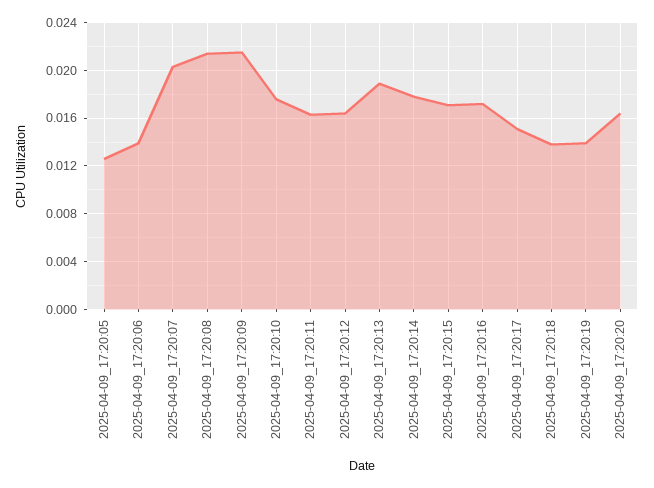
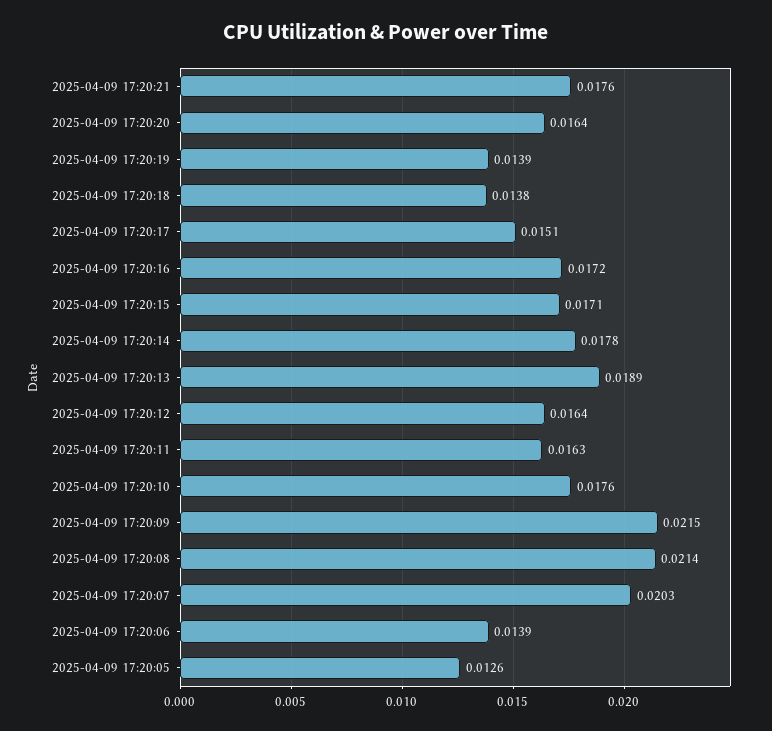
2025-04-09 17:20:21: none -> 0.0176

